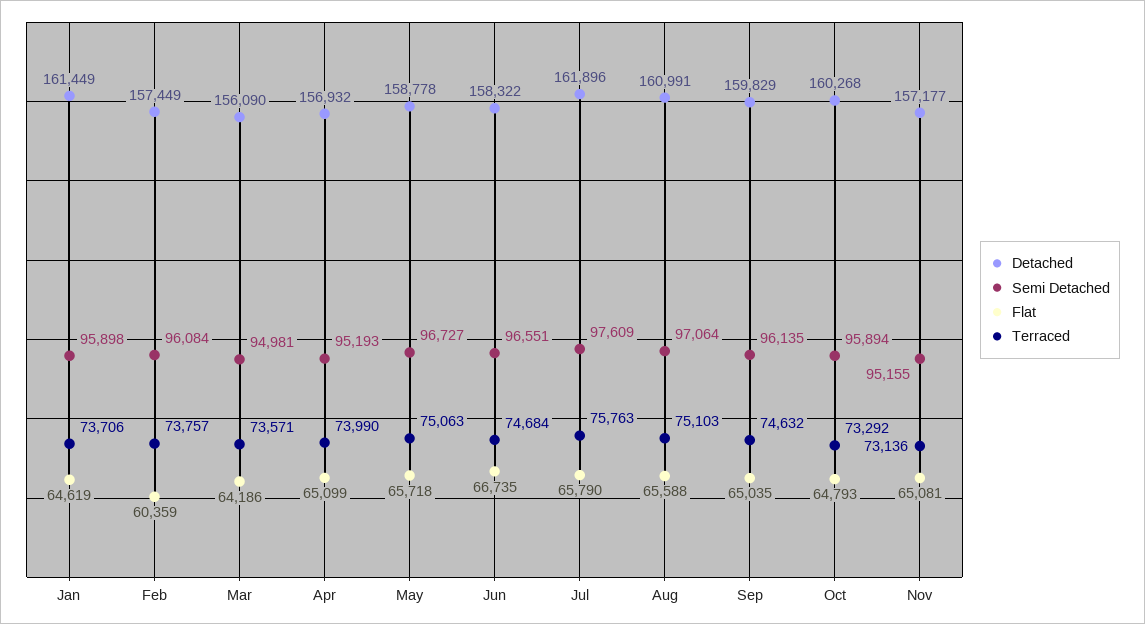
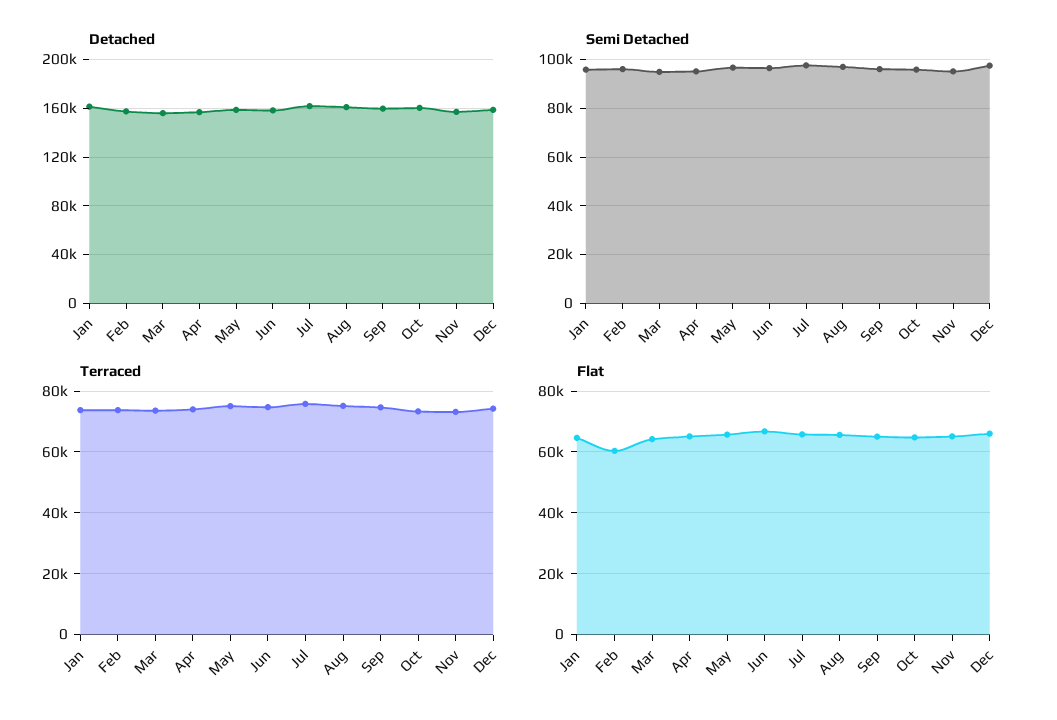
Detached, Dec: none -> 160000
Semi Detached, Dec: none -> 97500
Terraced, Dec: none -> 74000
Flat, Dec: none -> 66000

